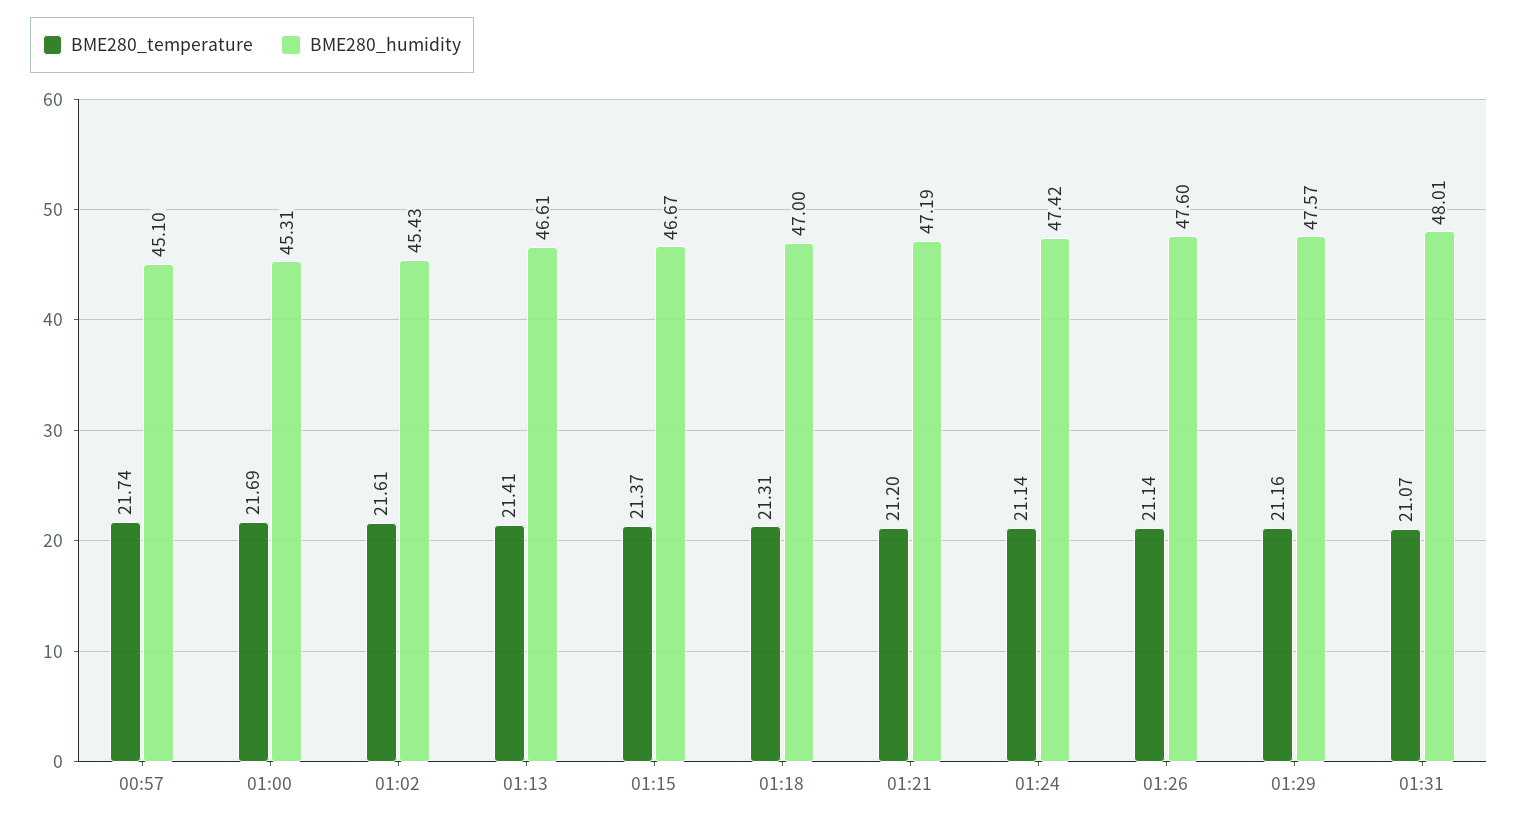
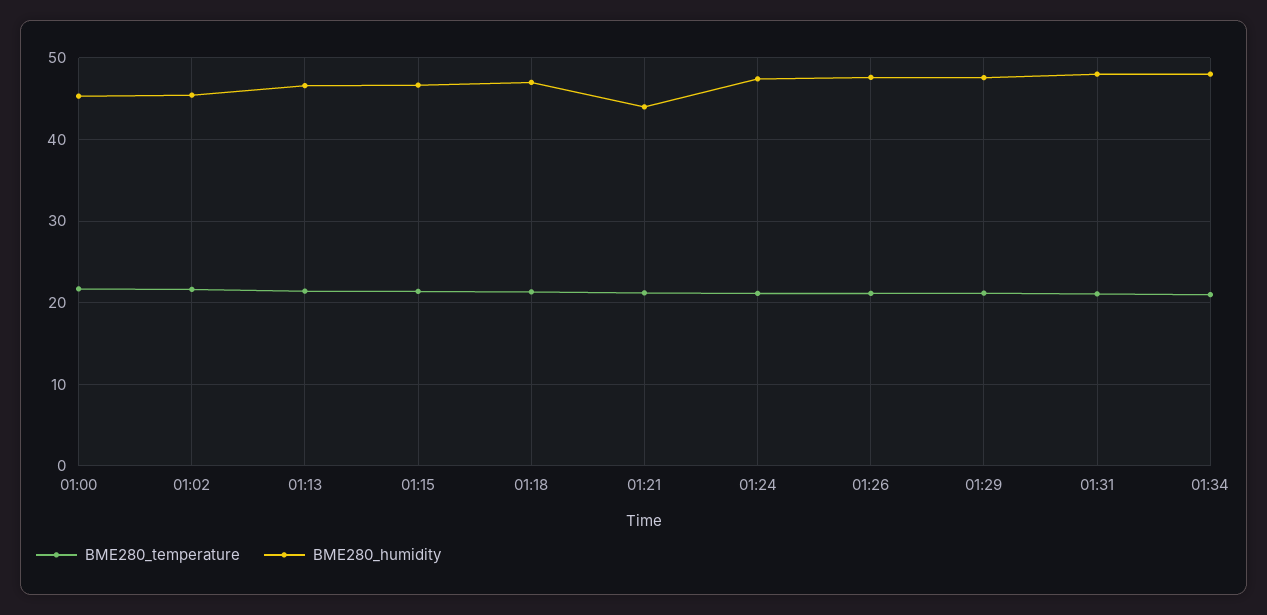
BME280_temperature, 00:57: 21.74 -> none
BME280_humidity, 00:57: 45.1 -> none
BME280_humidity, 01:21: 47.19 -> 44
BME280_temperature, 01:34: none -> 21
BME280_humidity, 01:34: none -> 48

